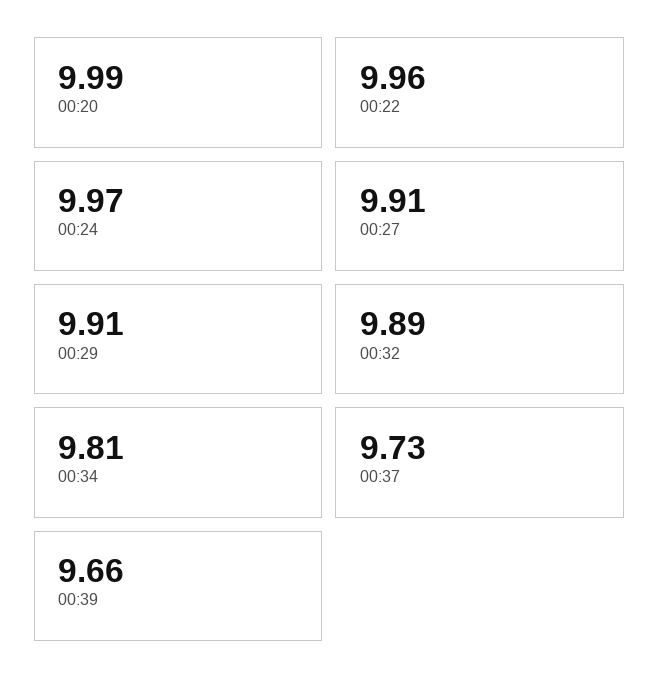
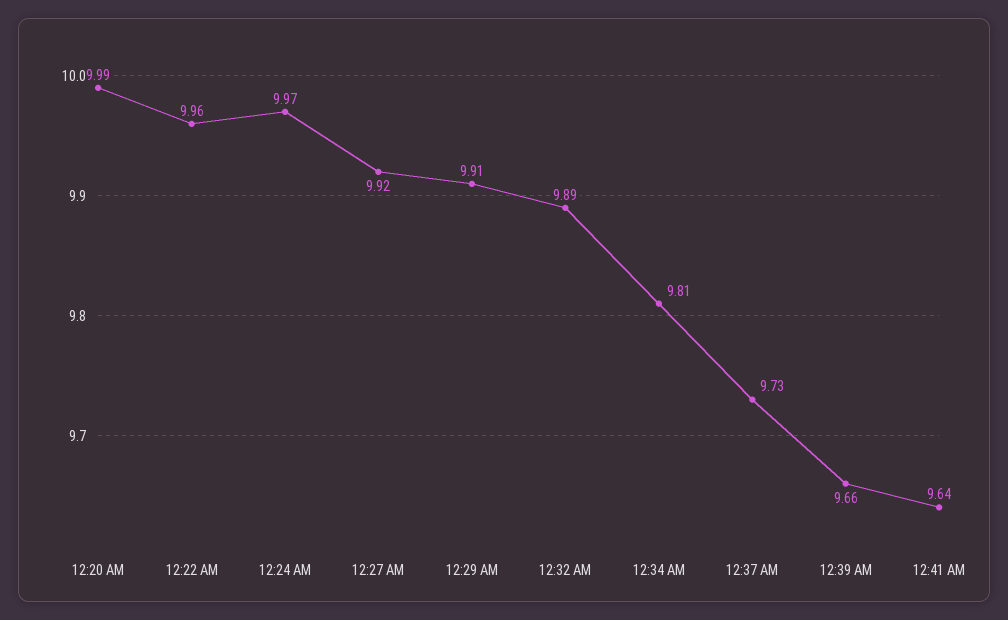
00:27: 9.91 -> 9.92
12:41 AM: none -> 9.64

